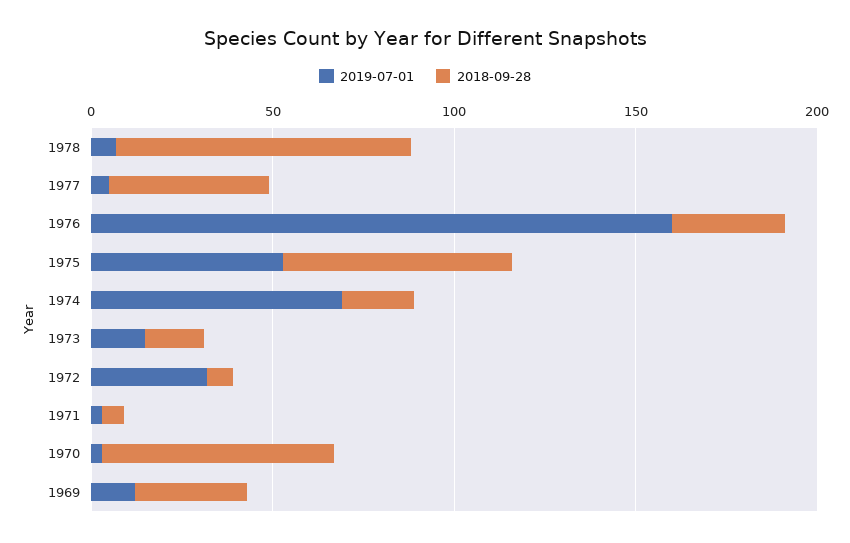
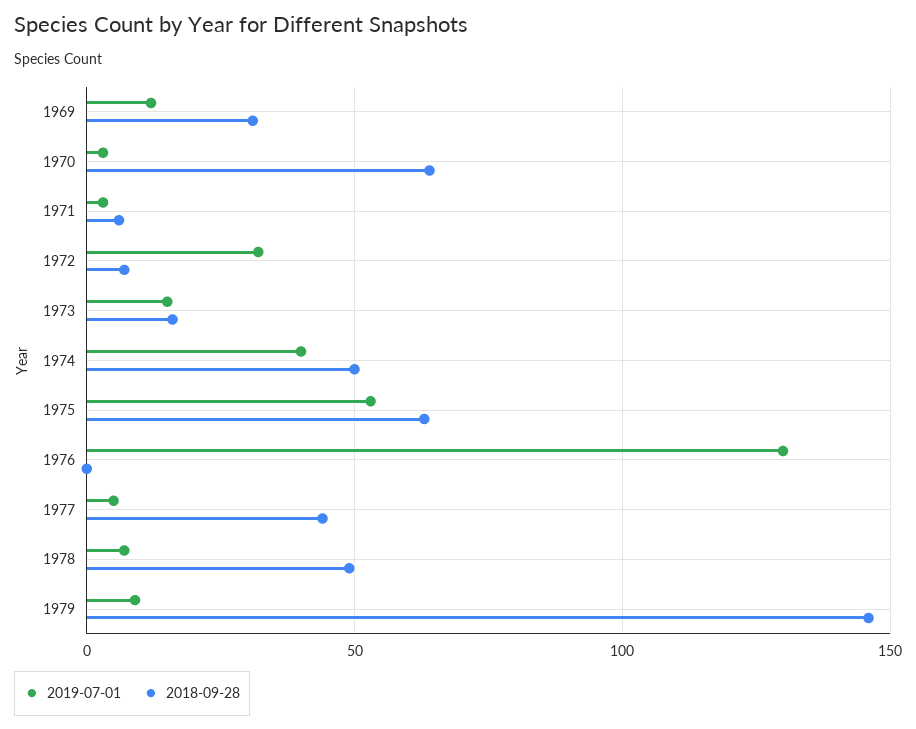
2018-09-28, 1978: 80 -> 50
2019-07-01, 1976: 160 -> 130
2018-09-28, 1976: 30 -> 0
2019-07-01, 1974: 70 -> 40
2018-09-28, 1974: 20 -> 50
2019-07-01, 1979: none -> 10
2018-09-28, 1979: none -> 145

